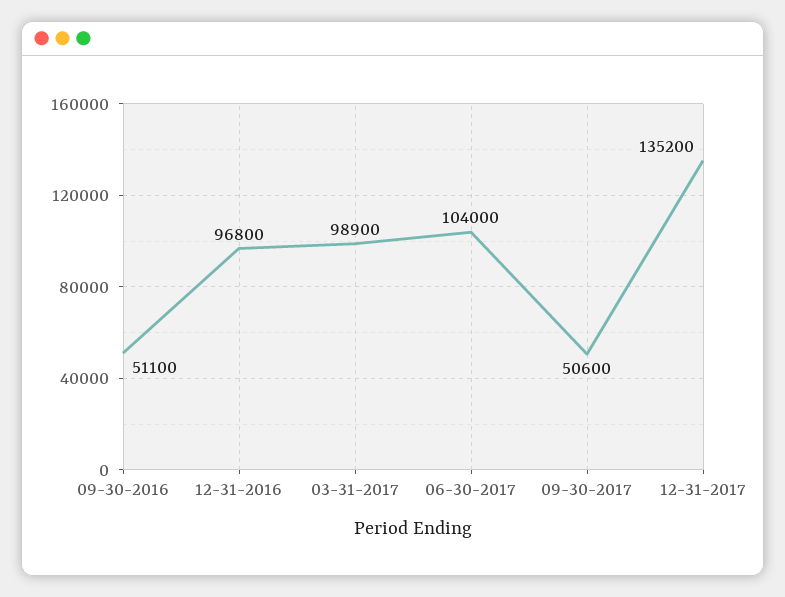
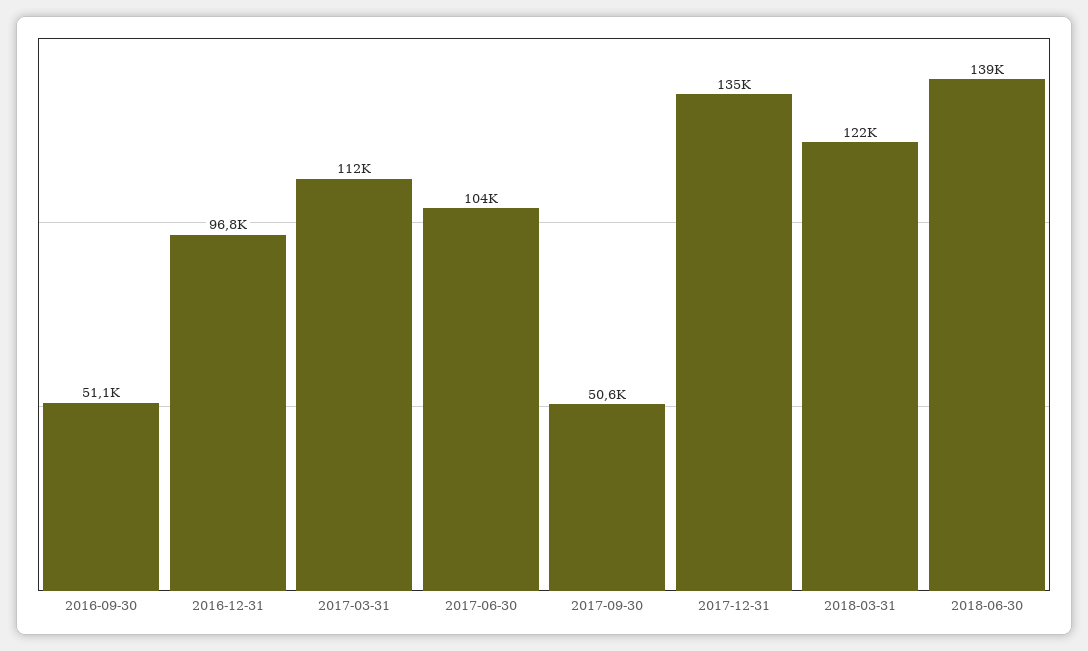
03-31-2017: 98900 -> 112000
2018-03-31: none -> 122000
2018-06-30: none -> 139000

